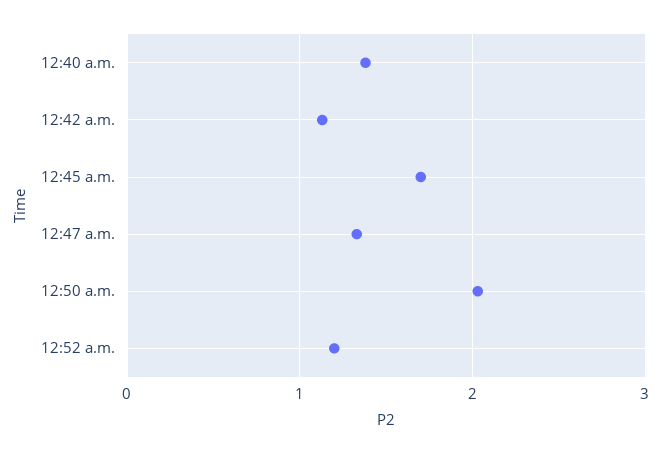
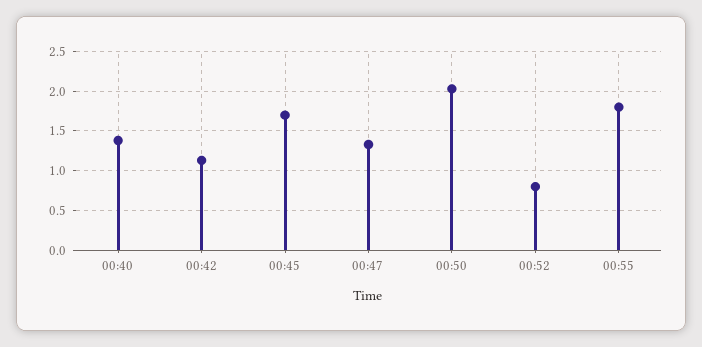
12:52 a.m.: 1.2 -> 0.8
00:55: none -> 1.8

